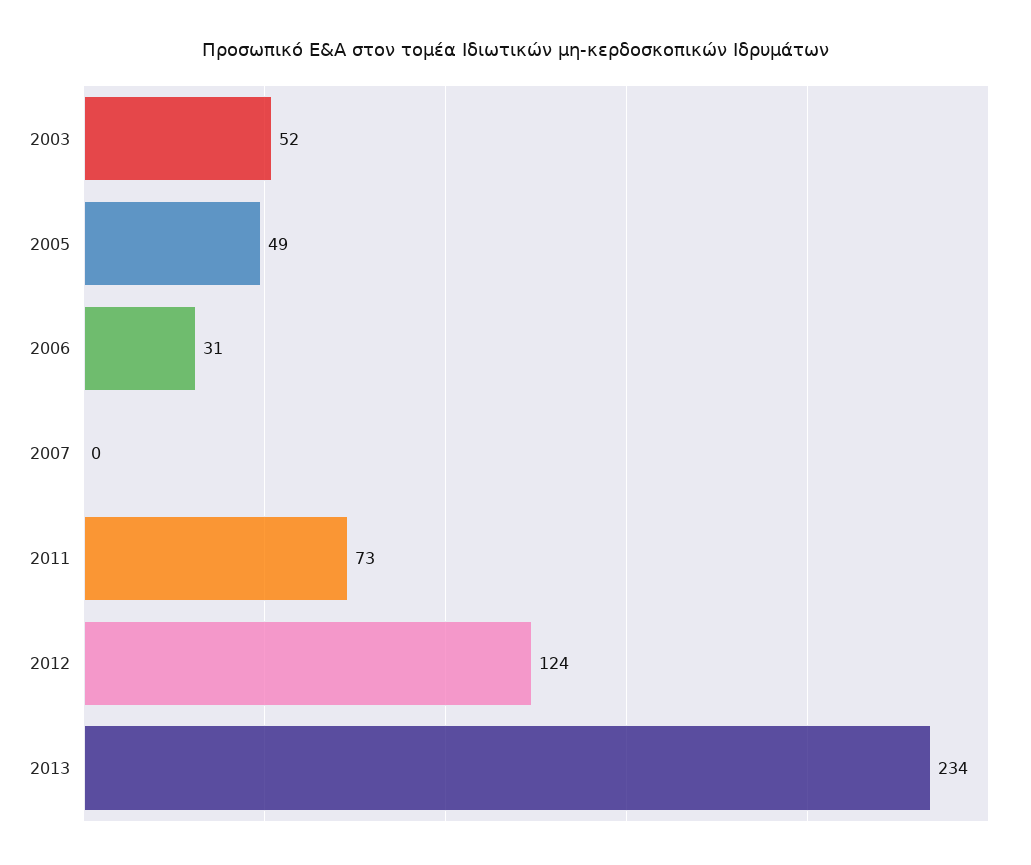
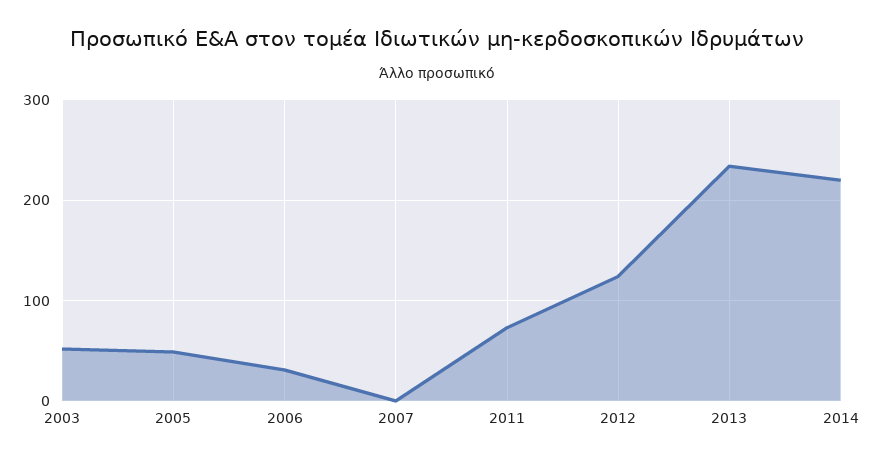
2014: none -> 220

